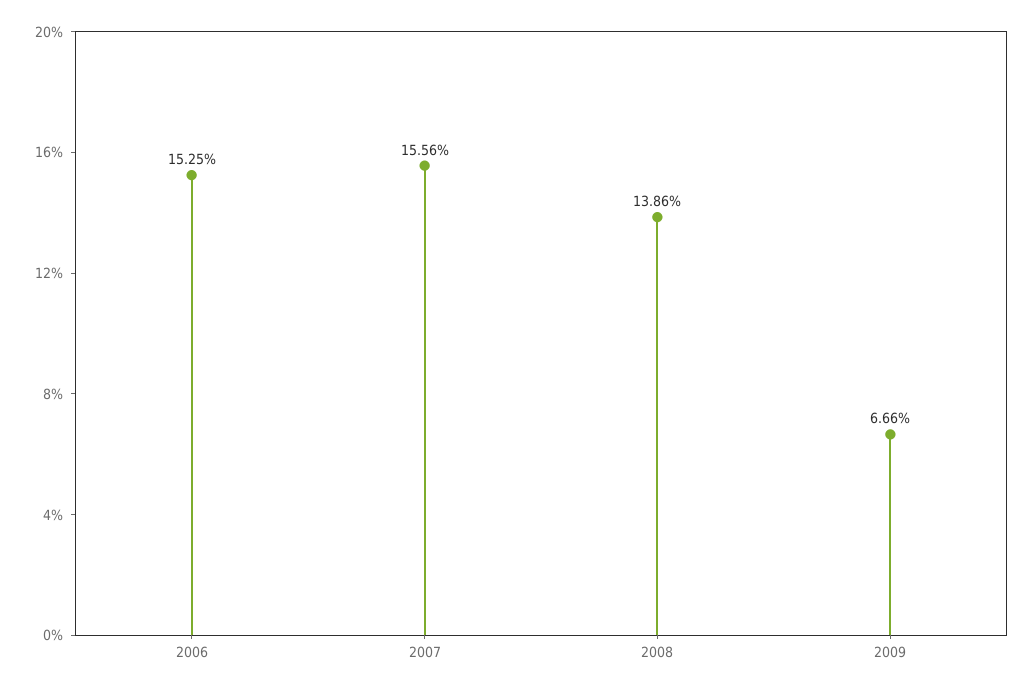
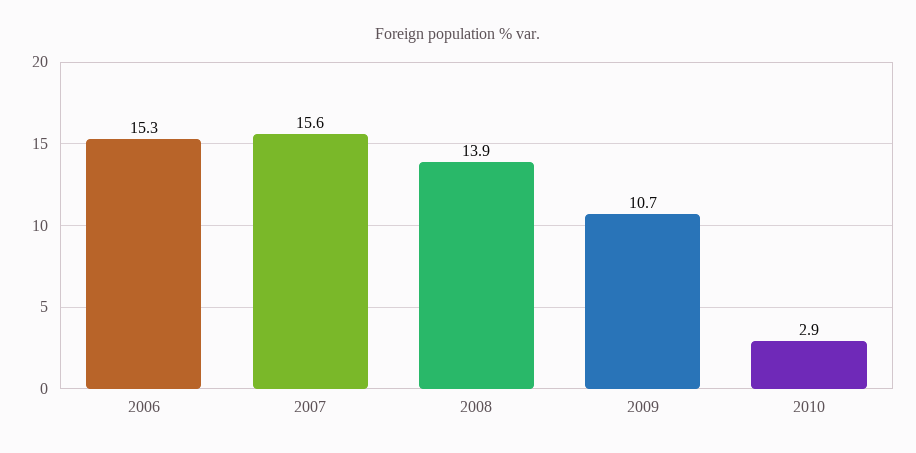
2009: 6.66 -> 10.7
2010: none -> 2.9

